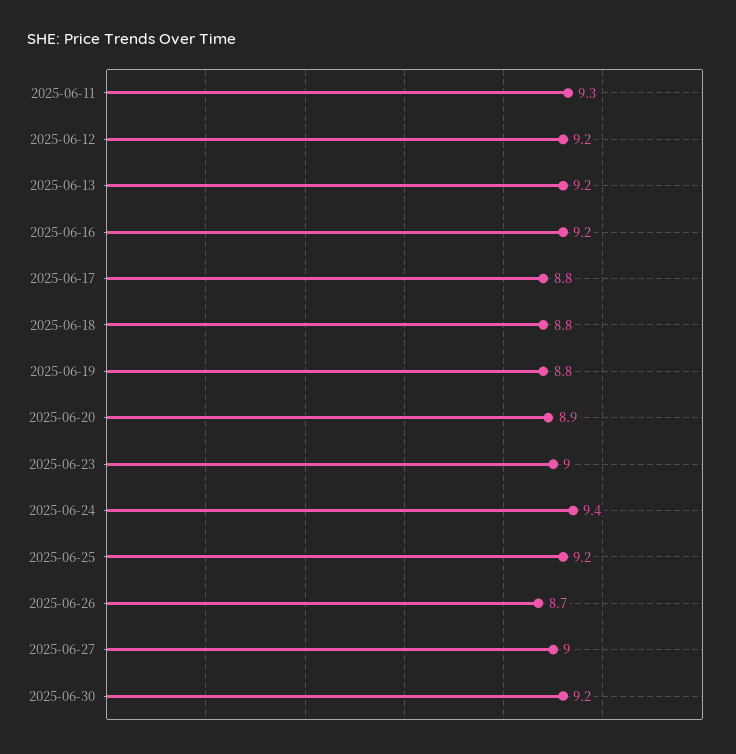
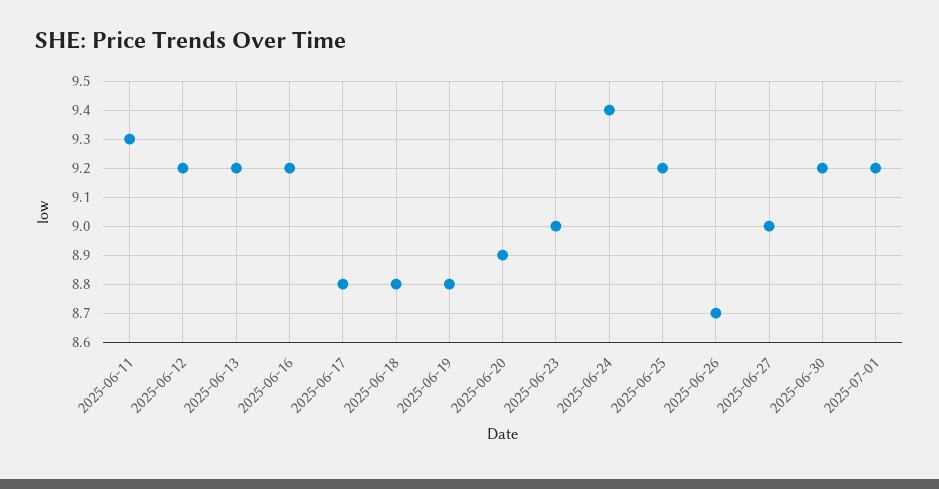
2025-07-01: none -> 9.2

